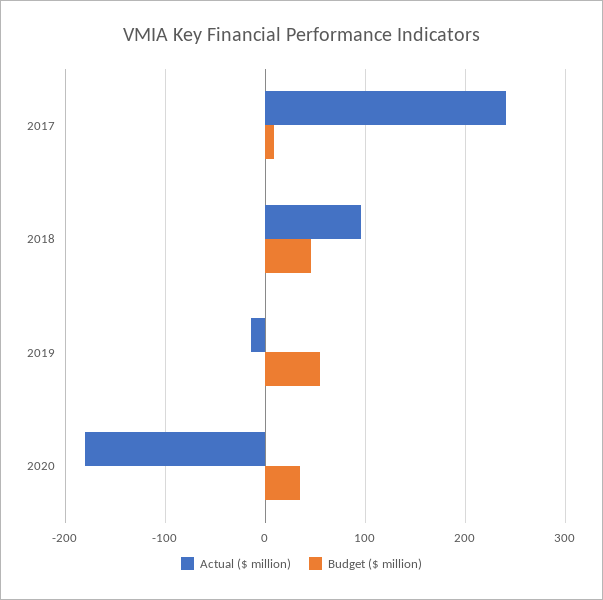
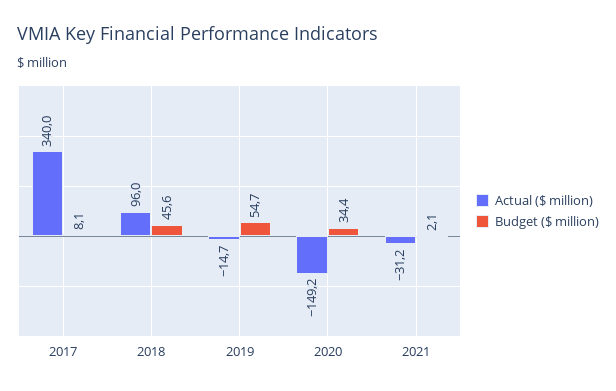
Actual ($ million), 2017: 240 -> 340
Actual ($ million), 2020: -180 -> -149.2
Actual ($ million), 2021: none -> -31.2
Budget ($ million), 2021: none -> 2.1

